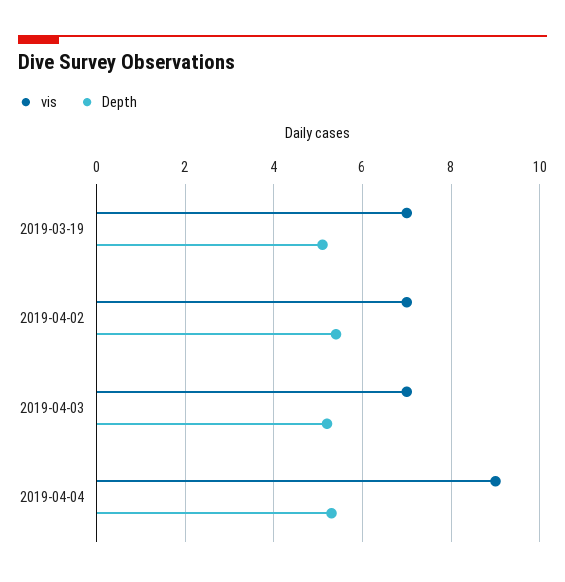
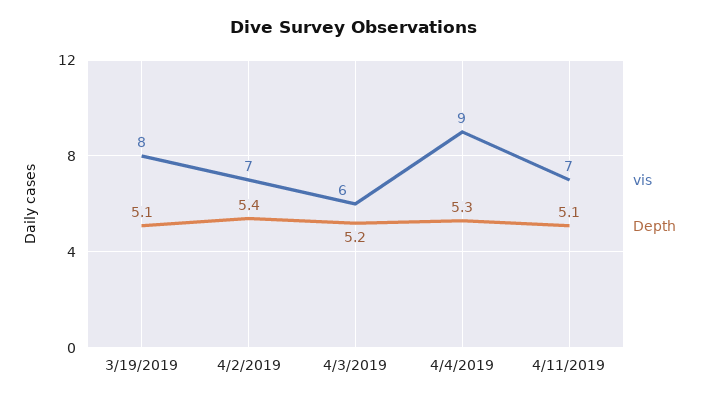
vis, 2019-03-19: 7 -> 8
vis, 2019-04-03: 7 -> 6
vis, 4/11/2019: none -> 7
Depth, 4/11/2019: none -> 5.1

